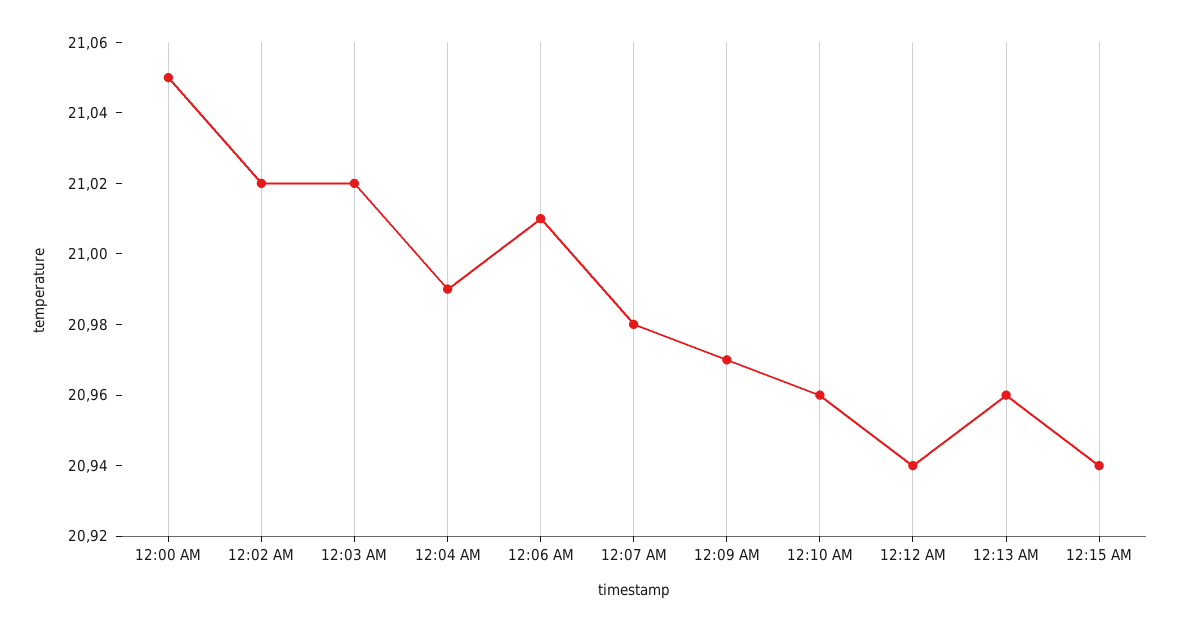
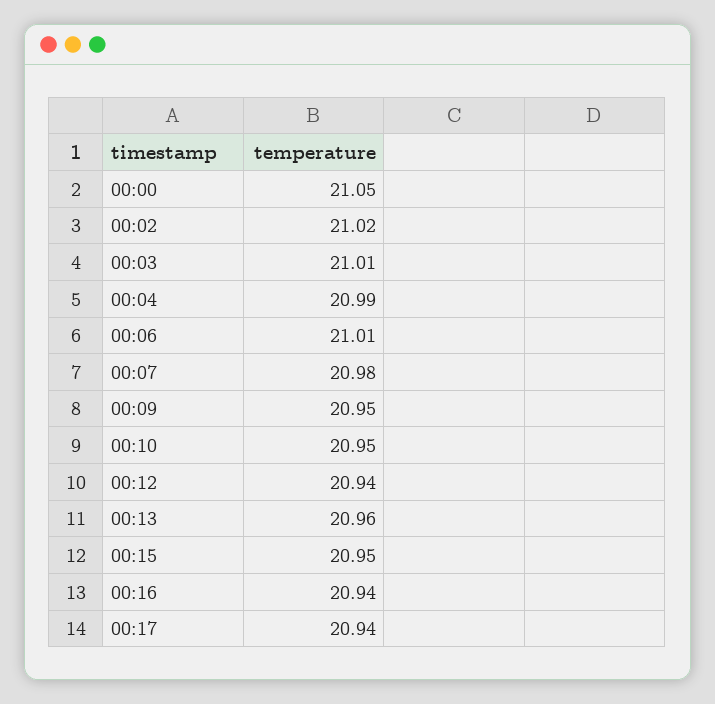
12:03 AM: 21.02 -> 21.01
12:09 AM: 20.97 -> 20.95
12:10 AM: 20.96 -> 20.95
12:15 AM: 20.94 -> 20.95
00:16: none -> 20.94
00:17: none -> 20.94

